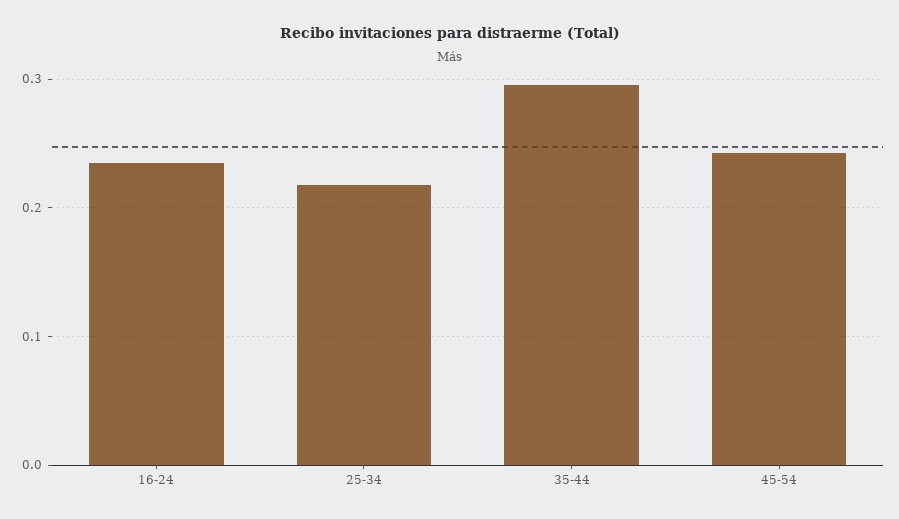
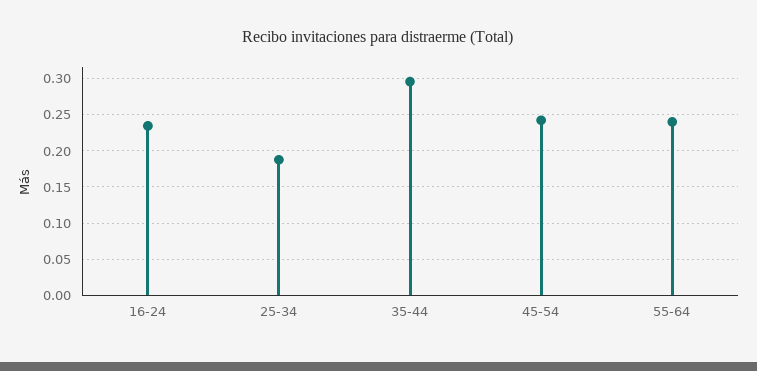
25-34: 0.22 -> 0.19
55-64: none -> 0.24

